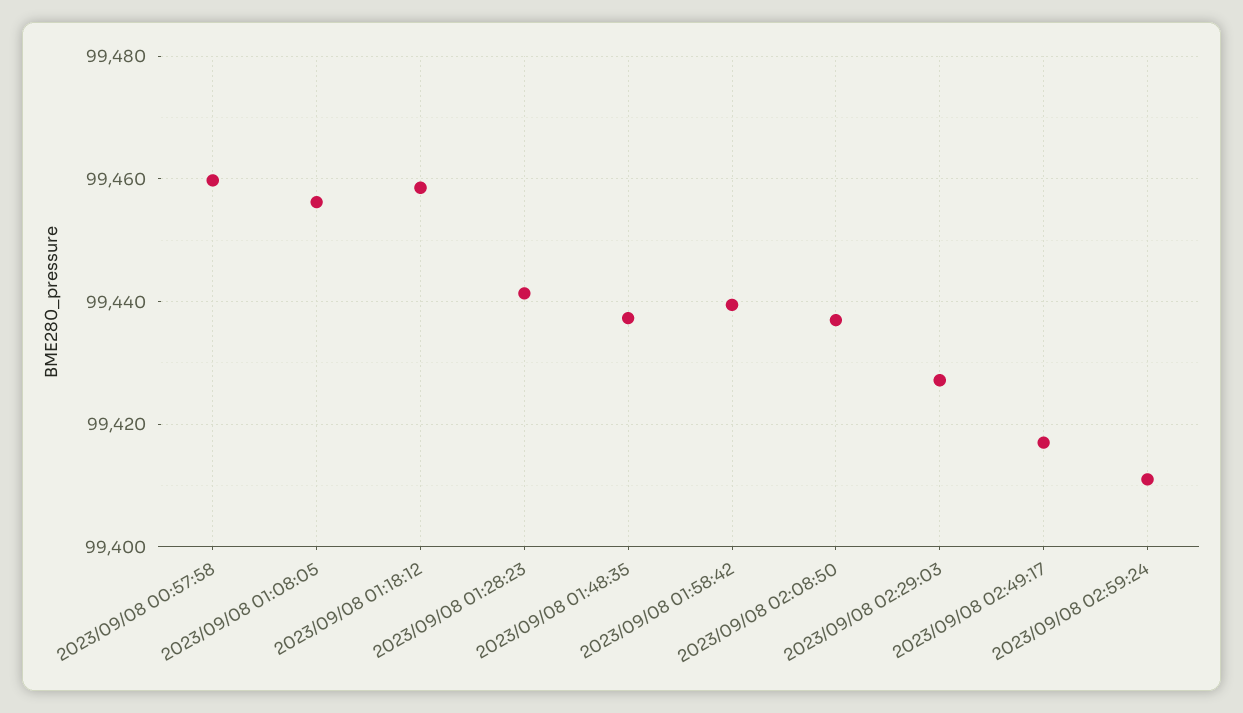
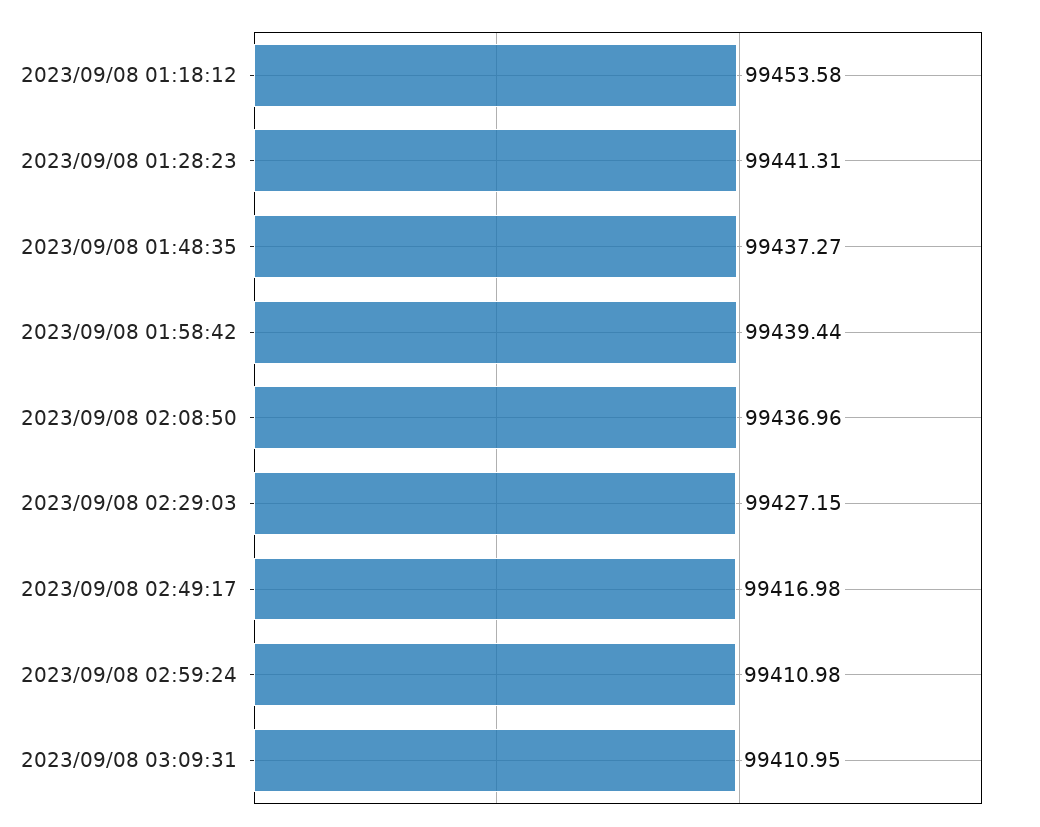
2023/09/08 00:57:58: 99460 -> none
2023/09/08 01:08:05: 99456 -> none
2023/09/08 01:18:12: 99458 -> 99453.58
2023/09/08 03:09:31: none -> 99410.95

